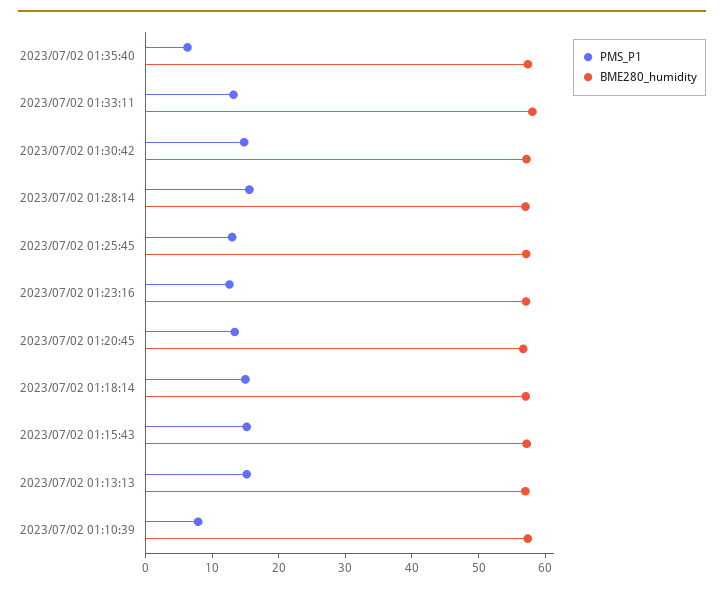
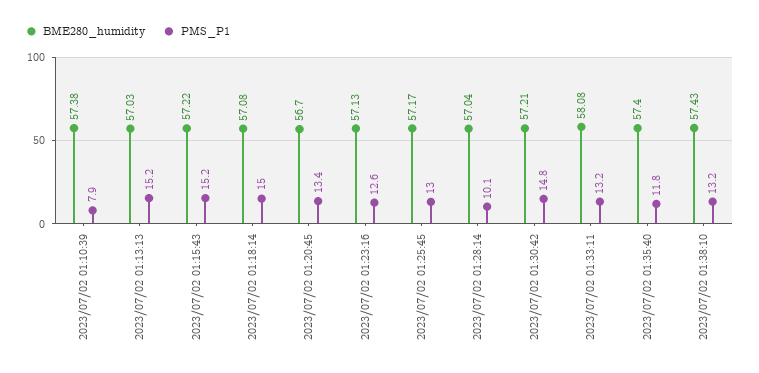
PMS_P1, 2023/07/02 01:35:40: 6 -> 11.8
PMS_P1, 2023/07/02 01:28:14: 16 -> 10.1
BME280_humidity, 2023/07/02 01:38:10: none -> 57.43
PMS_P1, 2023/07/02 01:38:10: none -> 13.2

